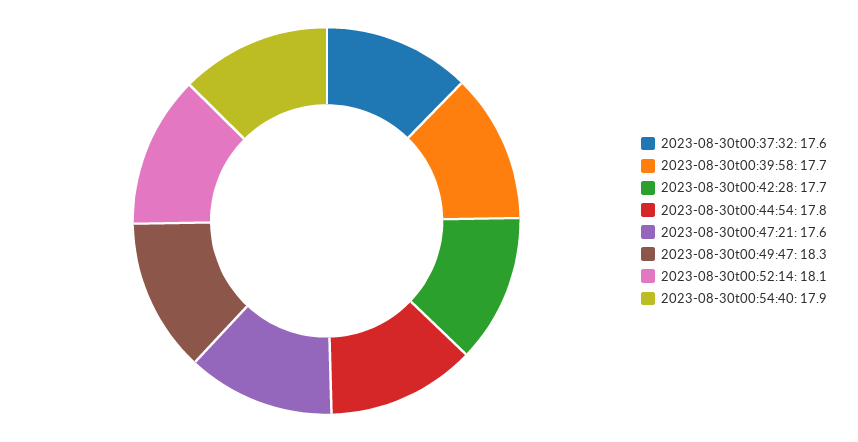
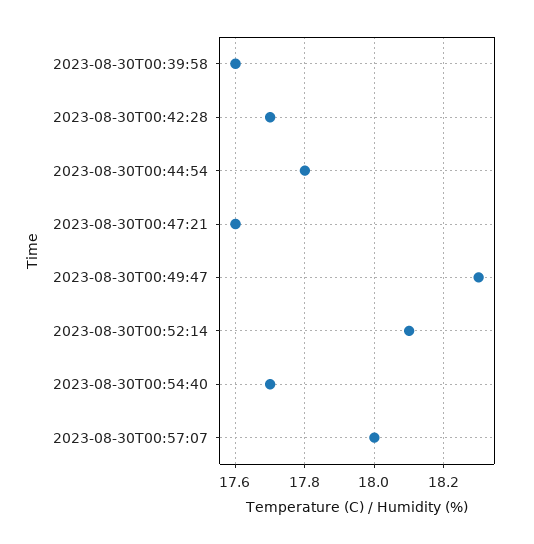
2023-08-30t00:37:32: 17.6 -> none
2023-08-30t00:39:58: 17.7 -> 17.6
2023-08-30t00:54:40: 17.9 -> 17.7
2023-08-30T00:57:07: none -> 18

